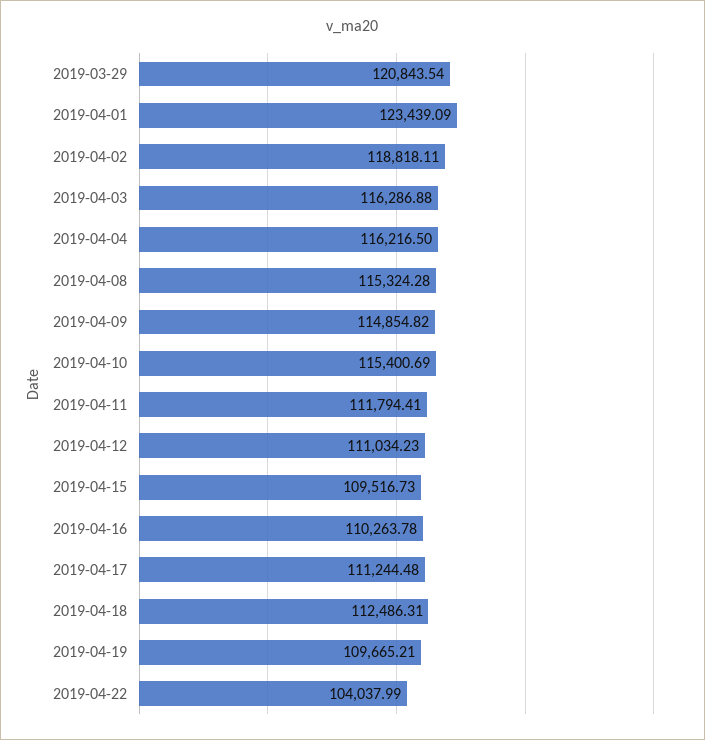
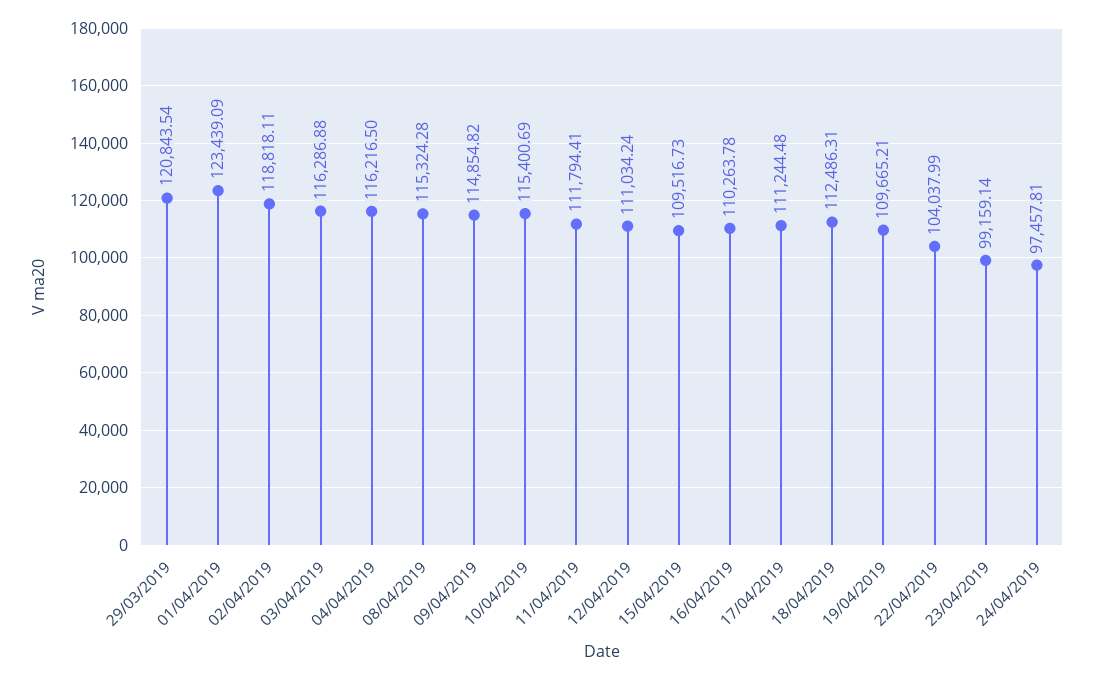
2019-04-12: 111034.23 -> 111034.24
23/04/2019: none -> 99159.14
24/04/2019: none -> 97457.81

